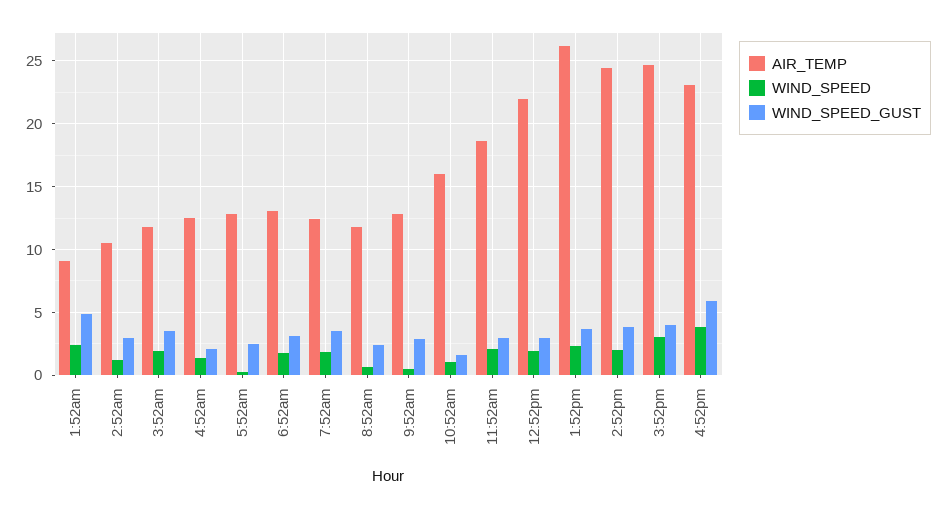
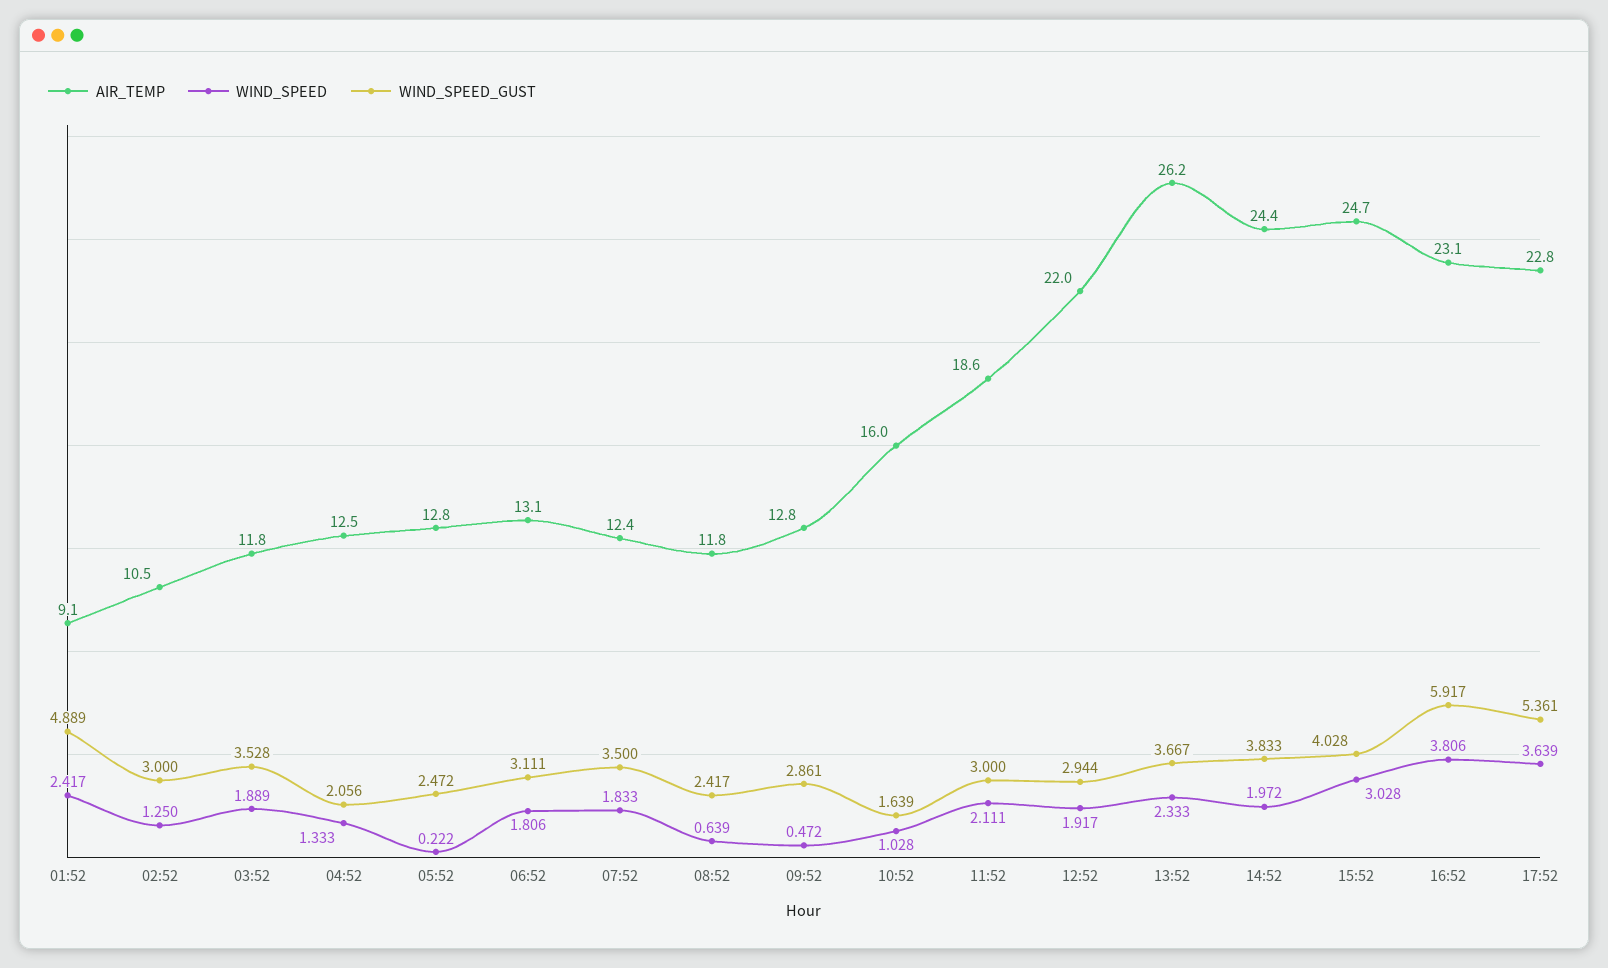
AIR_TEMP, 17:52: none -> 22.8
WIND_SPEED, 17:52: none -> 3.639
WIND_SPEED_GUST, 17:52: none -> 5.361

